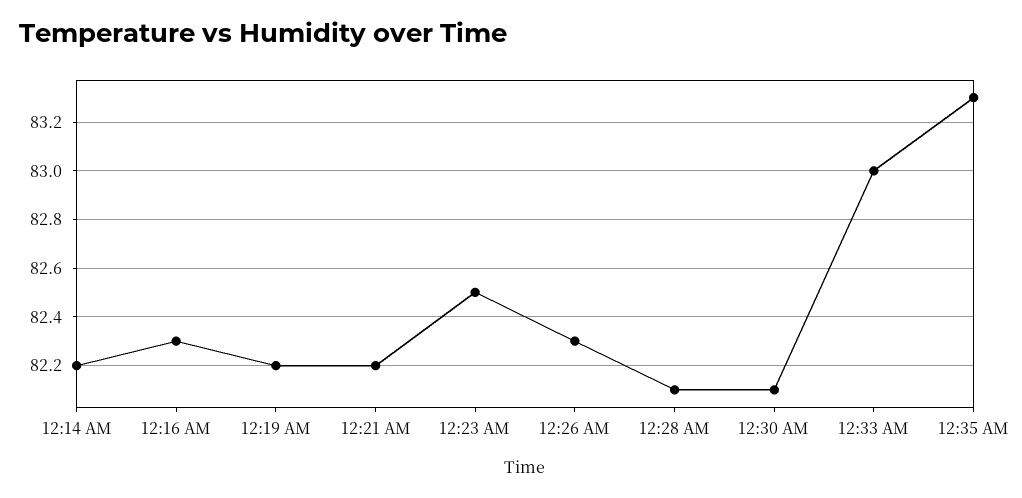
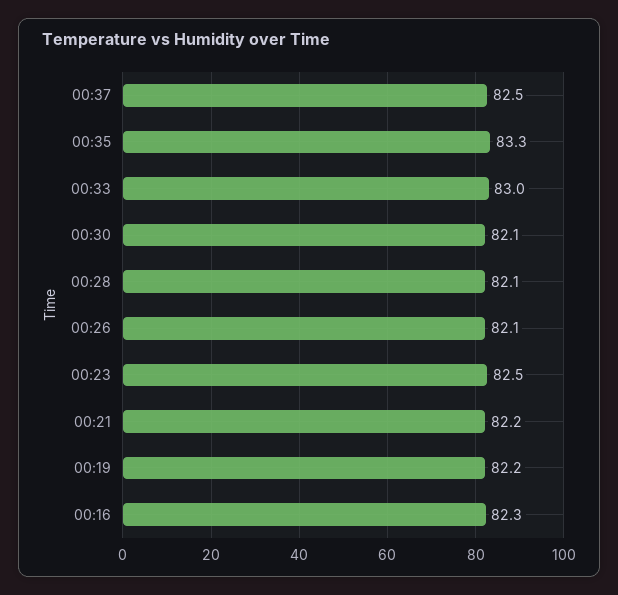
12:14 AM: 82.2 -> none
12:26 AM: 82.3 -> 82.1
00:37: none -> 82.5

